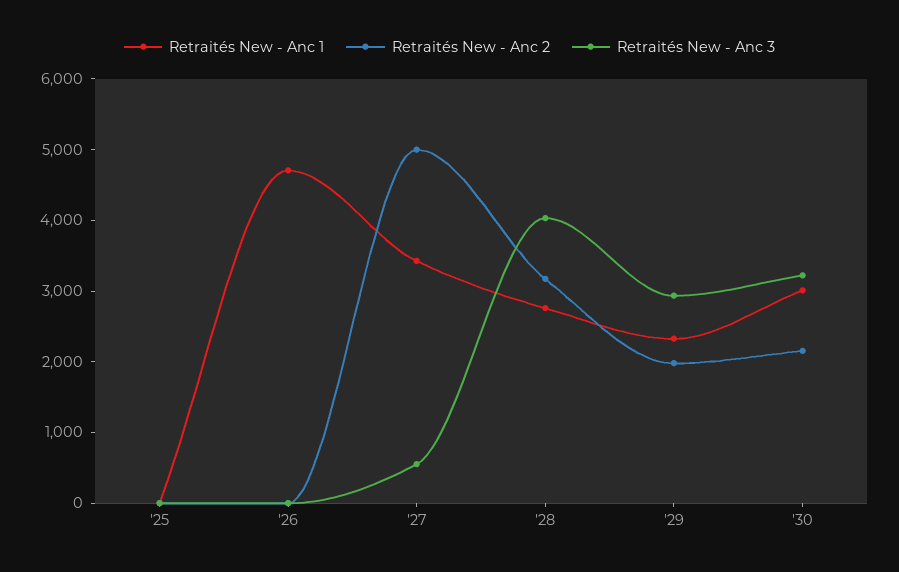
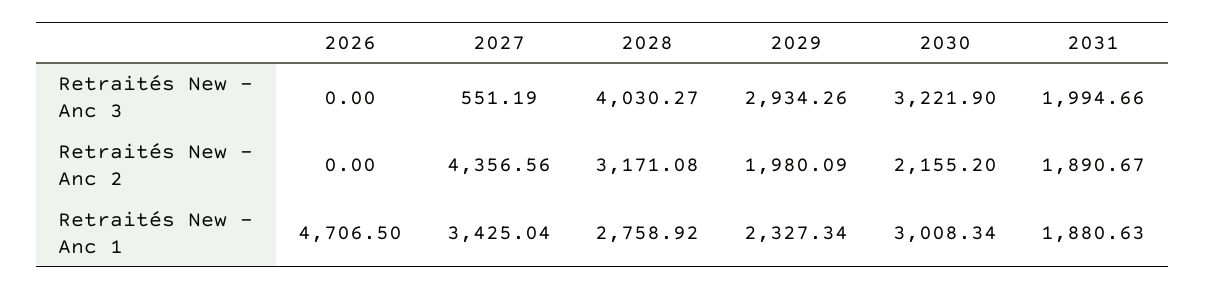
Retraités New - Anc 1, '25: 0 -> none
Retraités New - Anc 2, '25: 0 -> none
Retraités New - Anc 3, '25: 0 -> none
Retraités New - Anc 2, '27: 5000 -> 4356.56
Retraités New - Anc 3, 2031: none -> 1994.66
Retraités New - Anc 2, 2031: none -> 1890.67
Retraités New - Anc 1, 2031: none -> 1880.63

